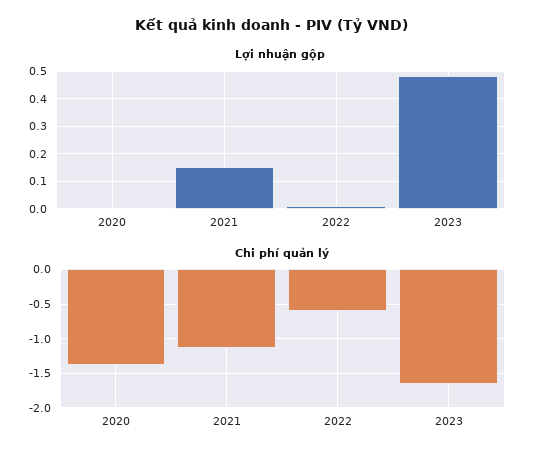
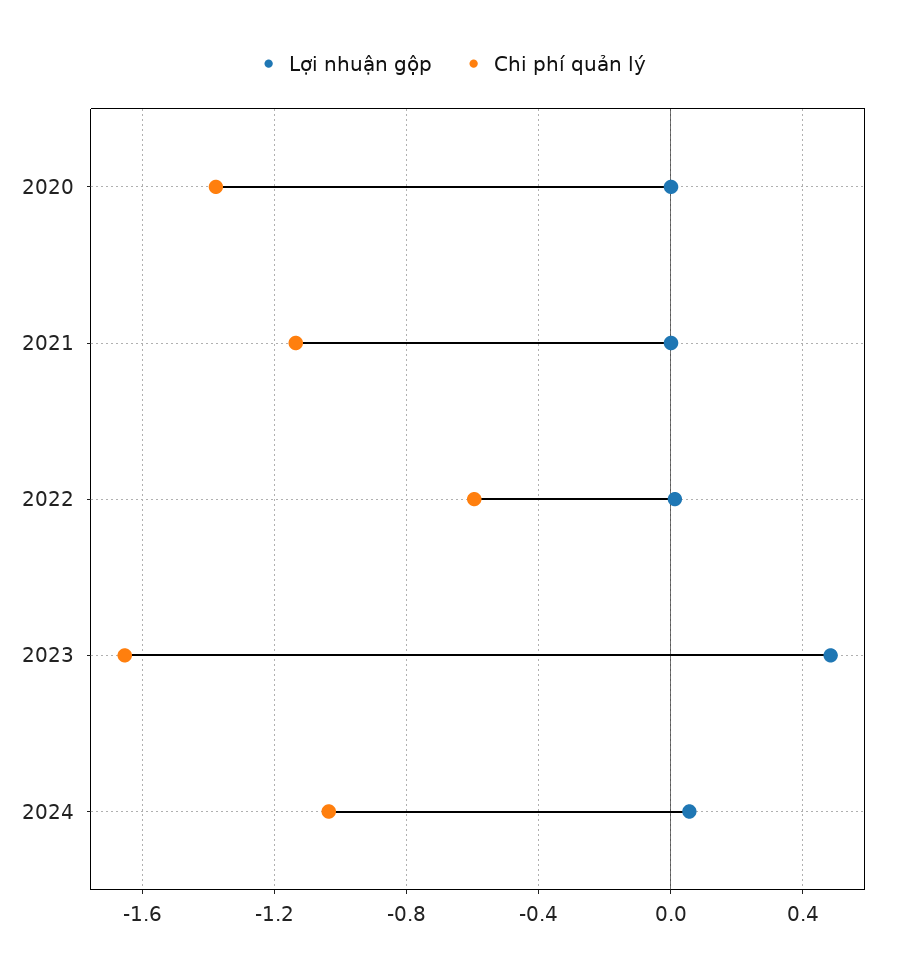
Lợi nhuận gộp, 2021: 0.15 -> 0
Lợi nhuận gộp, 2024: none -> 0.05
Chi phí quản lý, 2024: none -> -1.05

